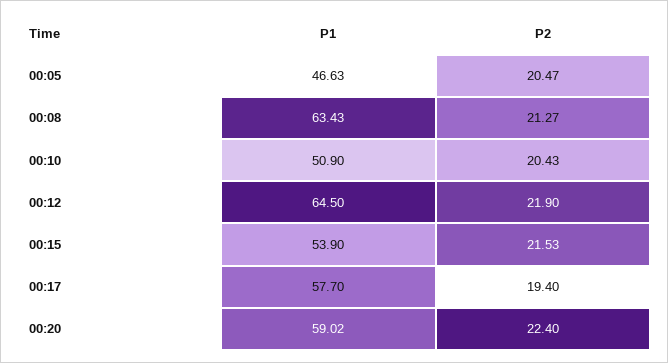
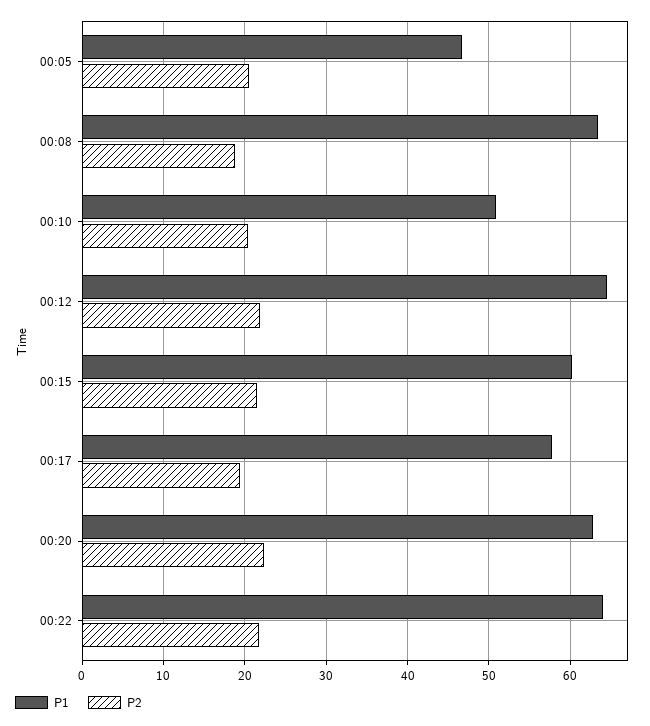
P2, 00:08: 21.27 -> 19
P1, 00:15: 53.9 -> 60
P1, 00:20: 59.02 -> 63
P1, 00:22: none -> 64
P2, 00:22: none -> 22

